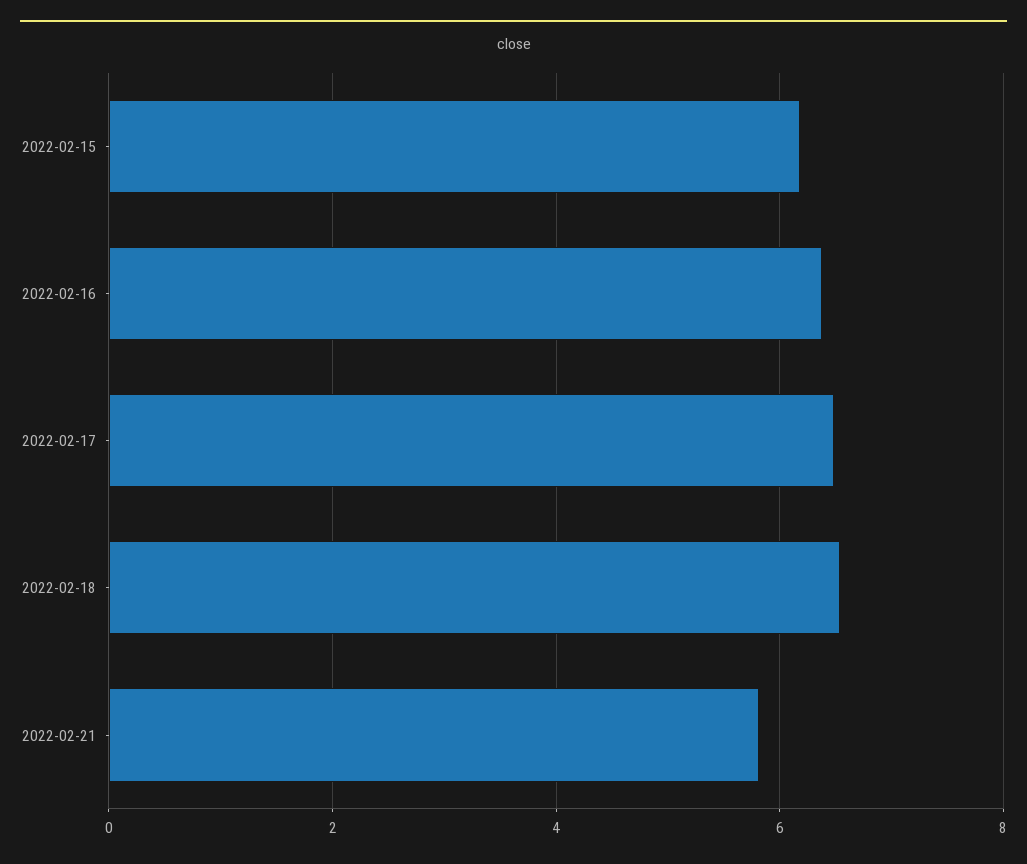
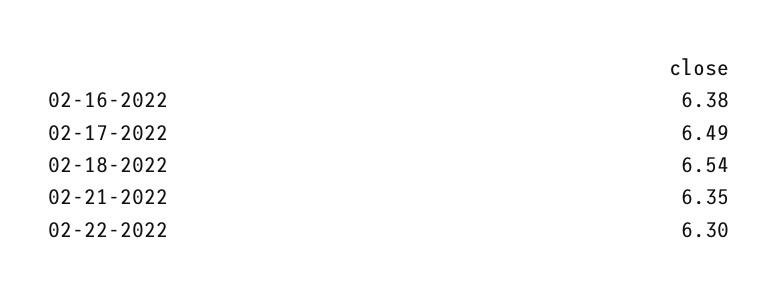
2022-02-15: 6.2 -> none
2022-02-21: 5.8 -> 6.35
02-22-2022: none -> 6.3

